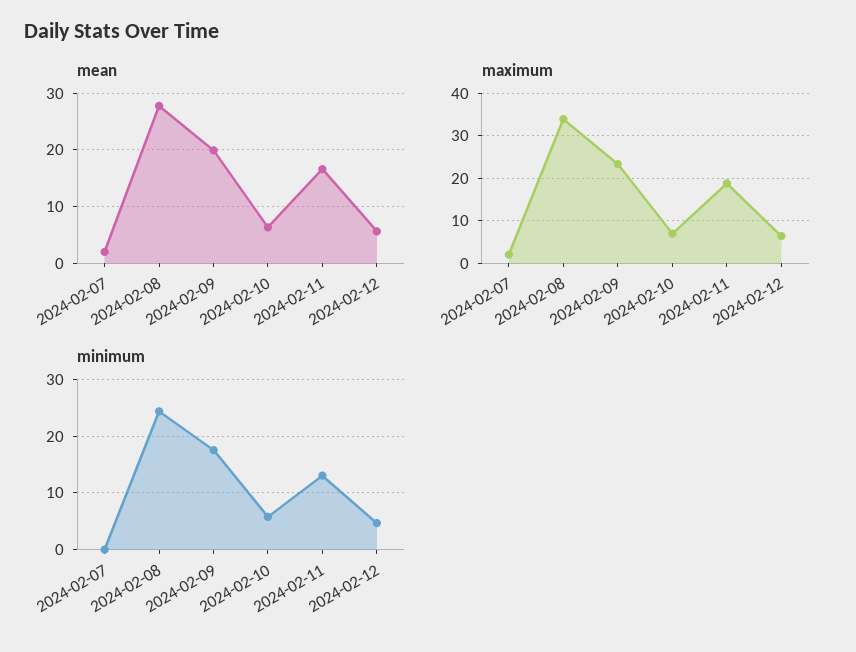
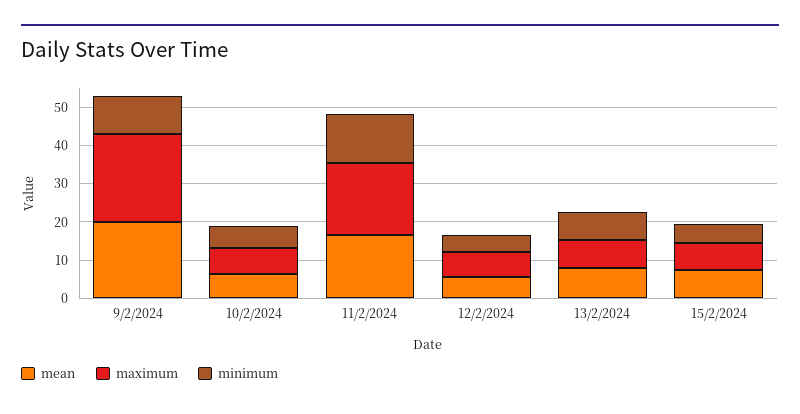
mean, 2024-02-07: 2 -> none
mean, 2024-02-08: 28 -> none
maximum, 2024-02-07: 2 -> none
maximum, 2024-02-08: 34 -> none
minimum, 2024-02-07: 0 -> none
minimum, 2024-02-08: 24 -> none
minimum, 2024-02-09: 18 -> 10
mean, 13/2/2024: none -> 7.5
maximum, 13/2/2024: none -> 7.5
minimum, 13/2/2024: none -> 7.5
mean, 15/2/2024: none -> 7.5
maximum, 15/2/2024: none -> 7.5
minimum, 15/2/2024: none -> 5

